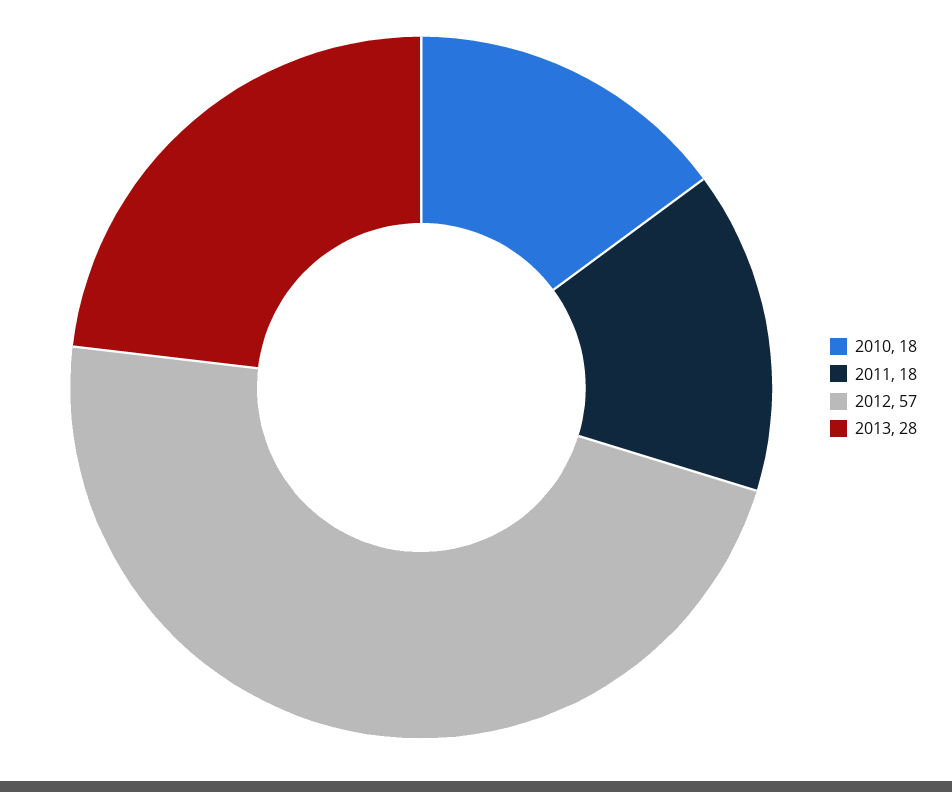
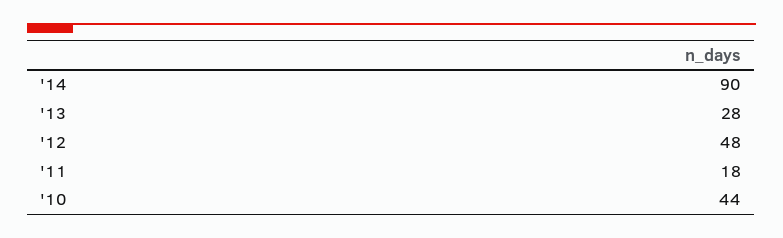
2010: 18 -> 44
2012: 57 -> 48
'14: none -> 90

